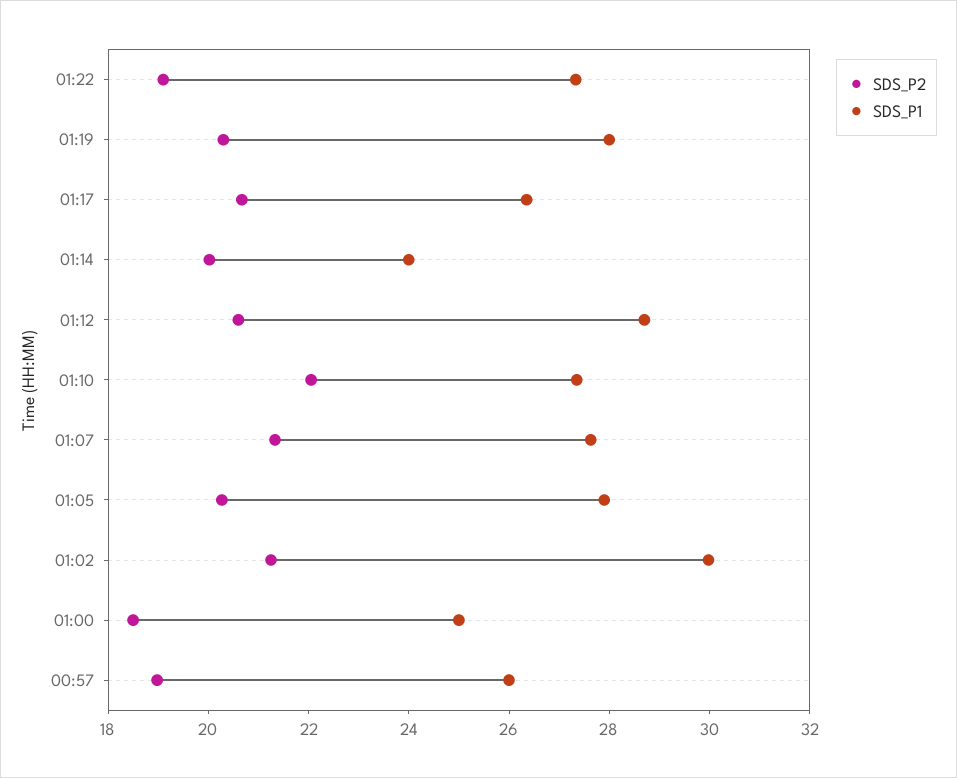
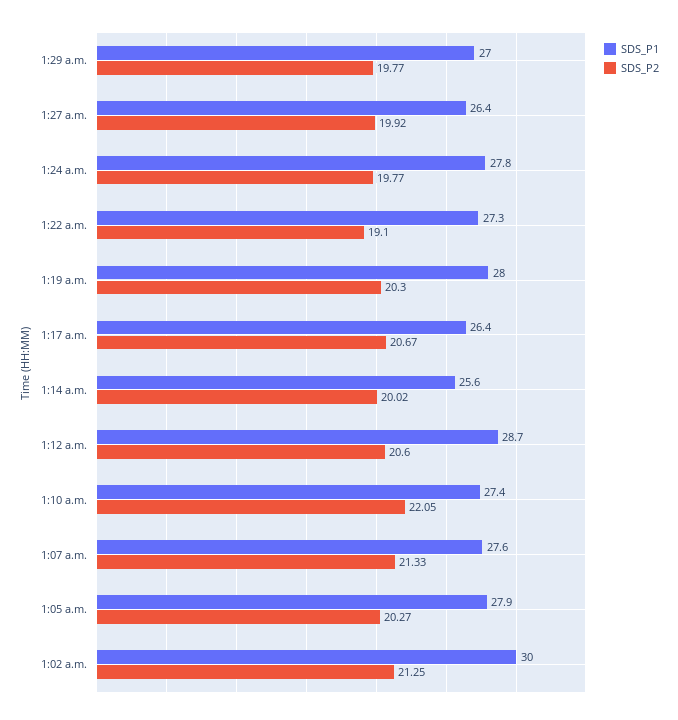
SDS_P1, 01:14: 24 -> 25.6
SDS_P2, 01:00: 18.5 -> none
SDS_P1, 01:00: 25 -> none
SDS_P2, 00:57: 19 -> none
SDS_P1, 00:57: 26 -> none
SDS_P1, 1:29 a.m.: none -> 27
SDS_P2, 1:29 a.m.: none -> 19.77
SDS_P1, 1:27 a.m.: none -> 26.4
SDS_P2, 1:27 a.m.: none -> 19.92
SDS_P1, 1:24 a.m.: none -> 27.8
SDS_P2, 1:24 a.m.: none -> 19.77

